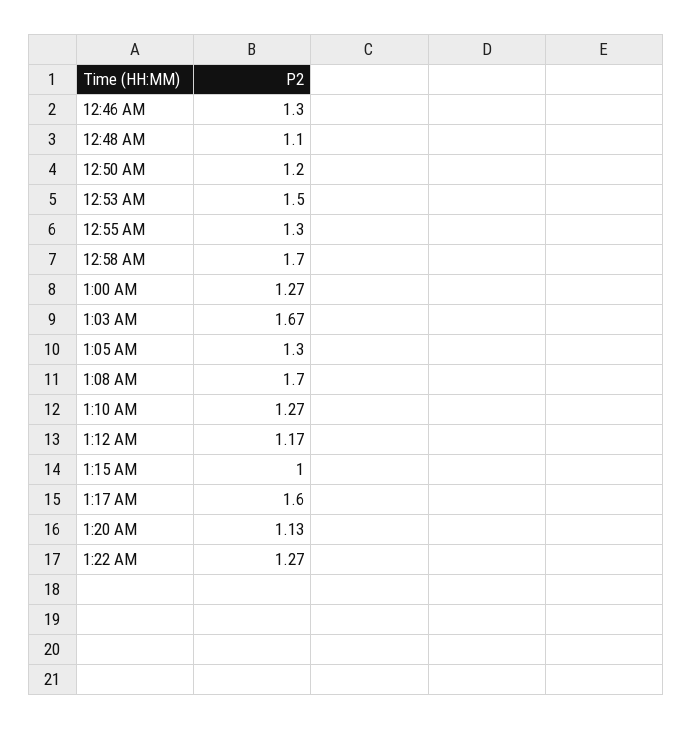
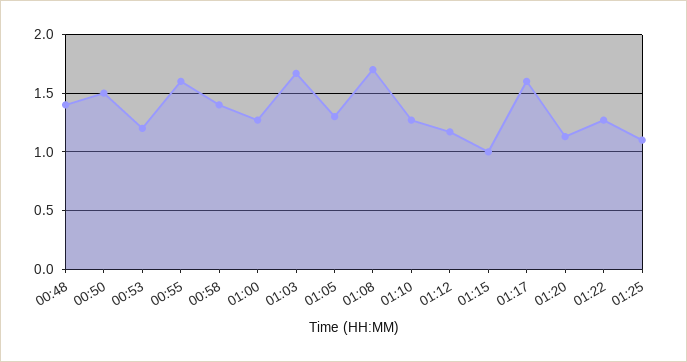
12:46 AM: 1.3 -> none
12:48 AM: 1.1 -> 1.4
12:50 AM: 1.2 -> 1.5
12:53 AM: 1.5 -> 1.2
12:55 AM: 1.3 -> 1.6
12:58 AM: 1.7 -> 1.4
01:25: none -> 1.1

